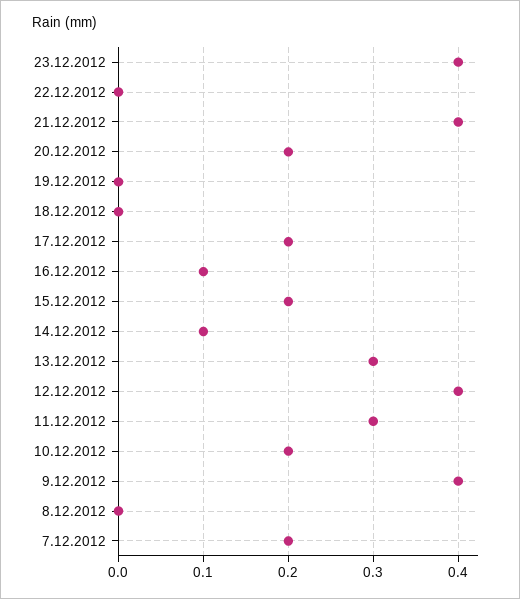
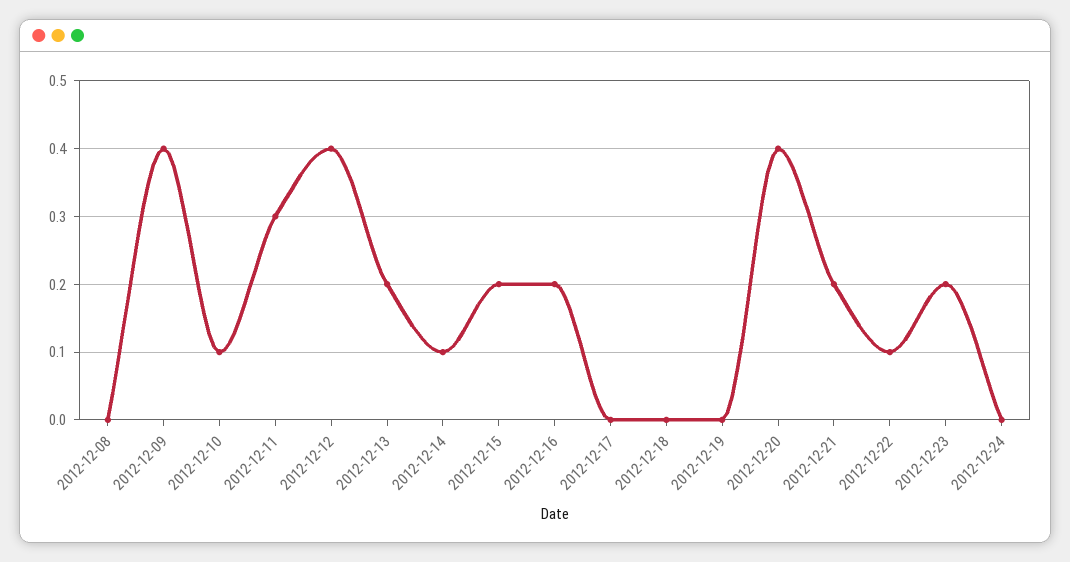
23.12.2012: 0.4 -> 0.2
22.12.2012: 0 -> 0.1
21.12.2012: 0.4 -> 0.2
20.12.2012: 0.2 -> 0.4
17.12.2012: 0.2 -> 0
16.12.2012: 0.1 -> 0.2
13.12.2012: 0.3 -> 0.2
10.12.2012: 0.2 -> 0.1
7.12.2012: 0.2 -> none
2012-12-24: none -> 0

